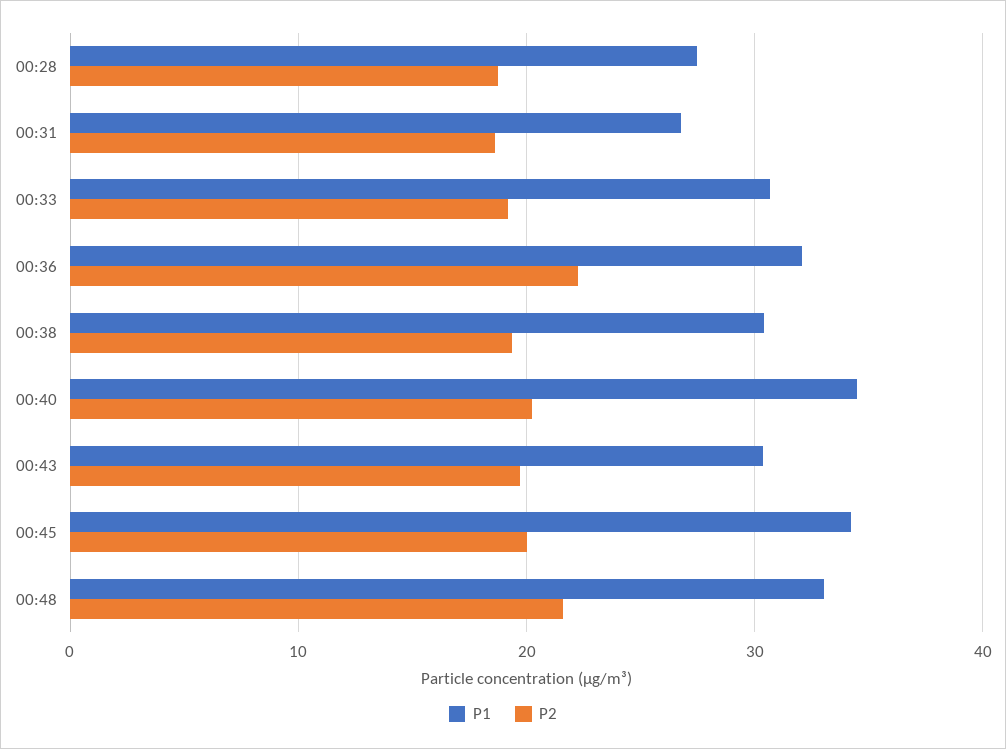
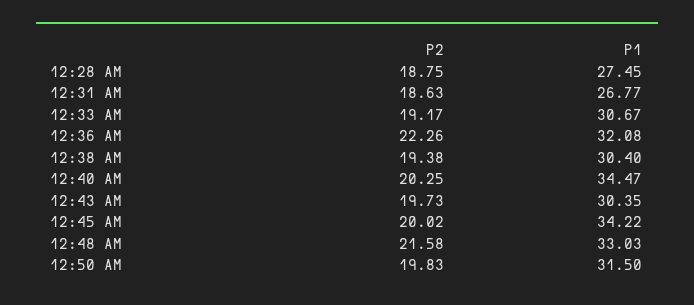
P2, 12:50 AM: none -> 19.83
P1, 12:50 AM: none -> 31.5

